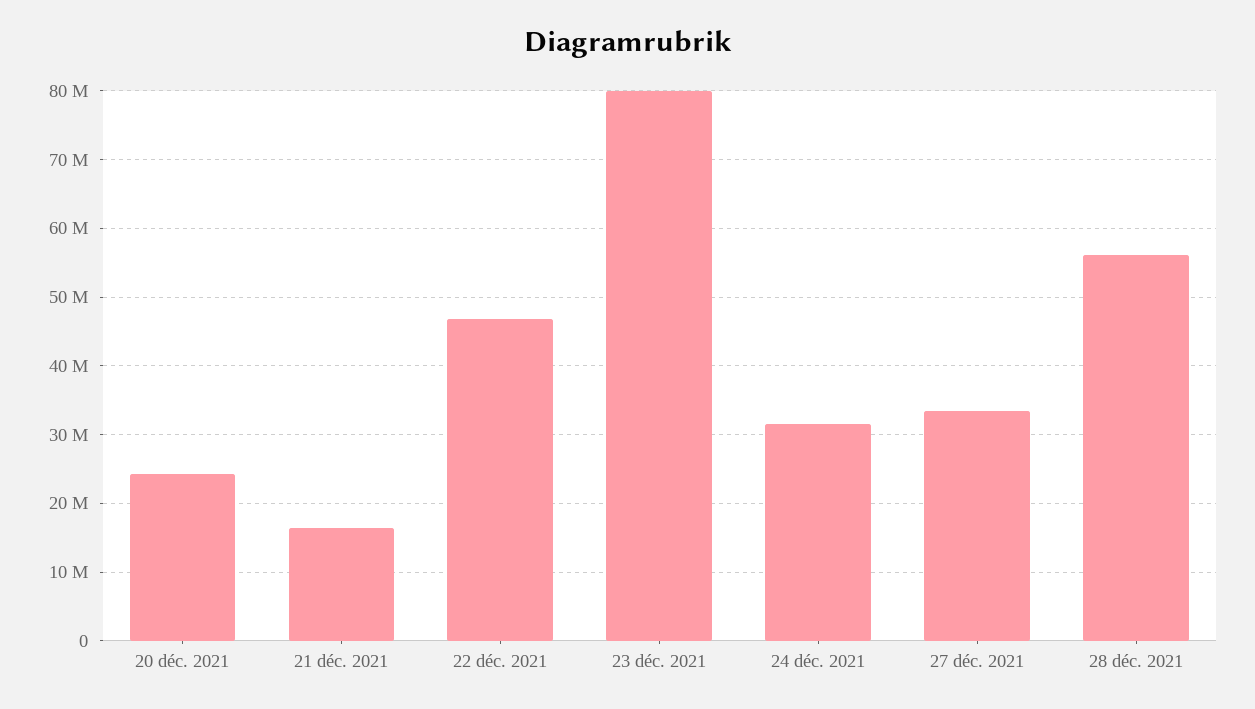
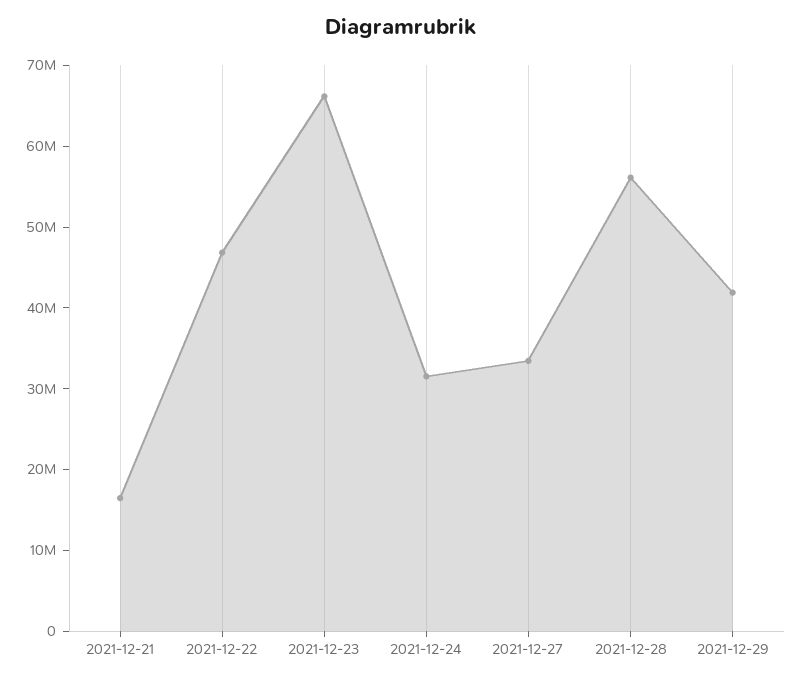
20 déc. 2021: 24000000 -> none
23 déc. 2021: 80000000 -> 66000000
2021-12-29: none -> 42000000

